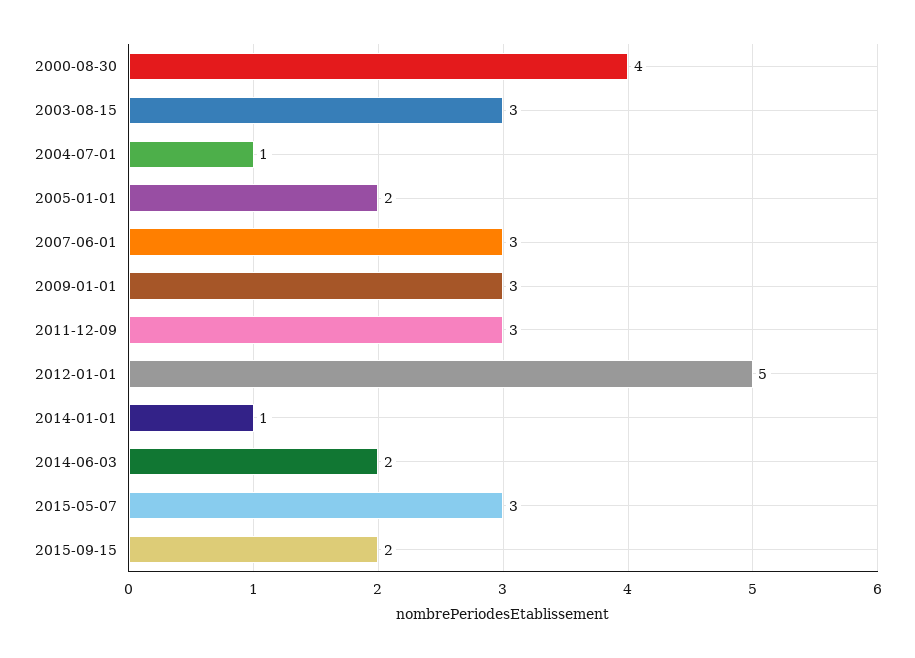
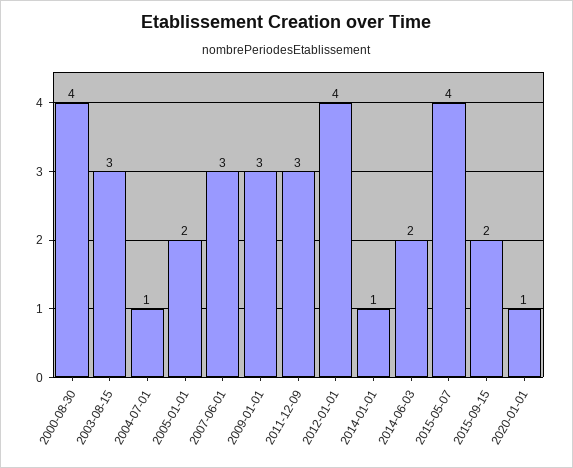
2012-01-01: 5 -> 4
2015-05-07: 3 -> 4
2020-01-01: none -> 1

